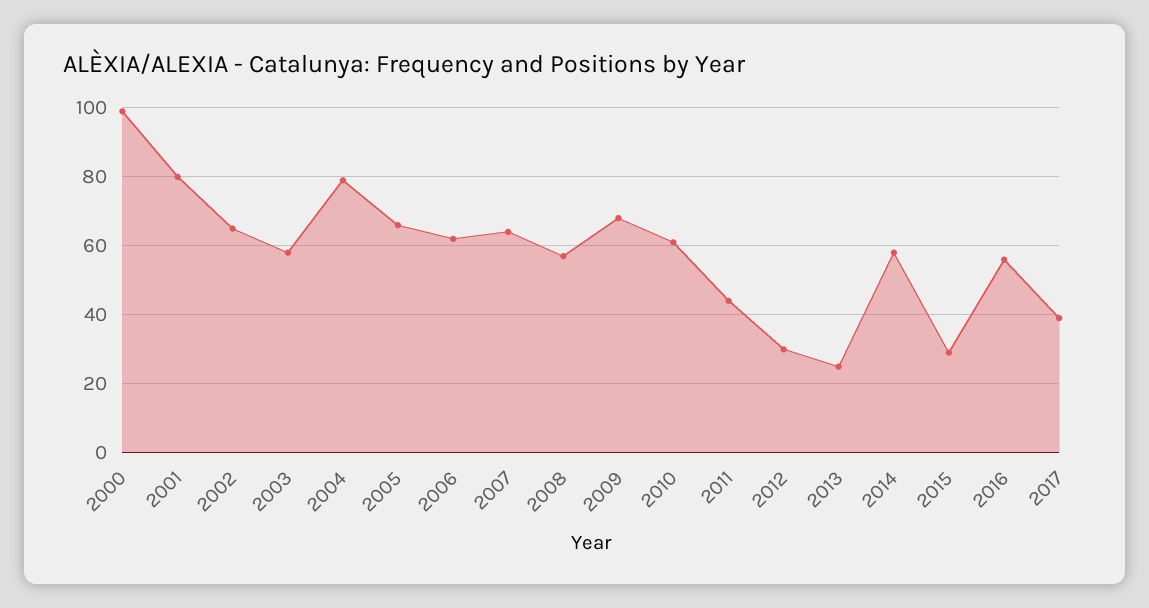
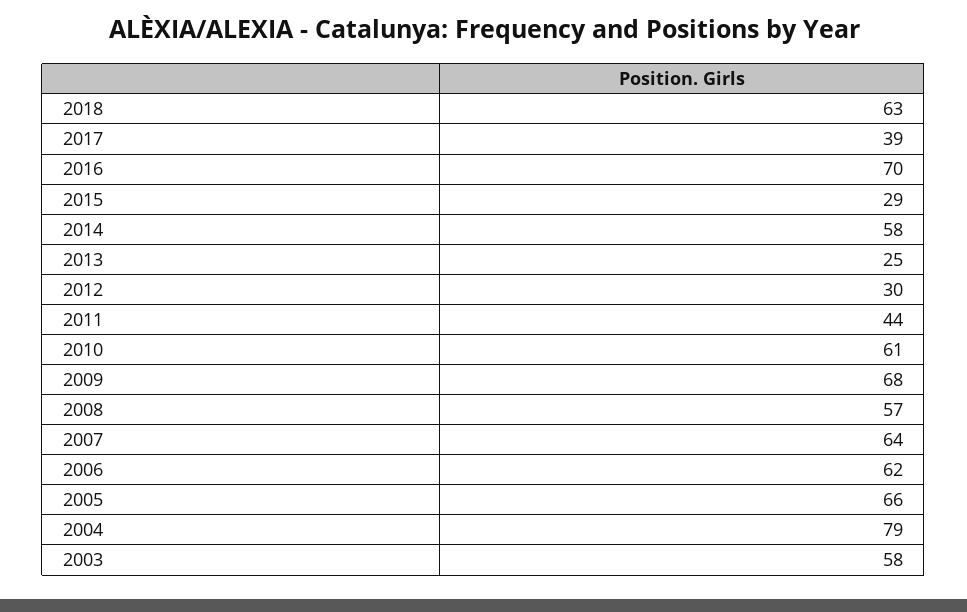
2000: 100 -> none
2001: 80 -> none
2002: 65 -> none
2016: 55 -> 70
2018: none -> 63

